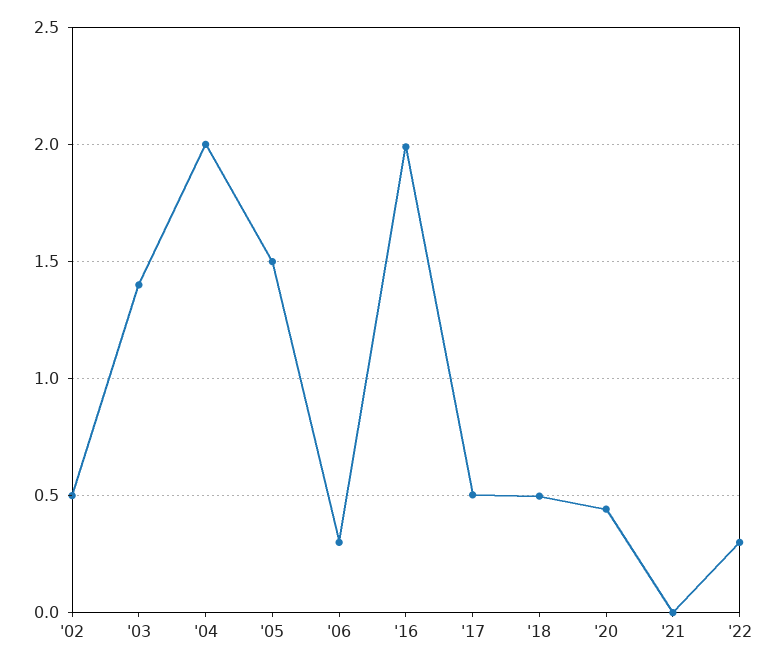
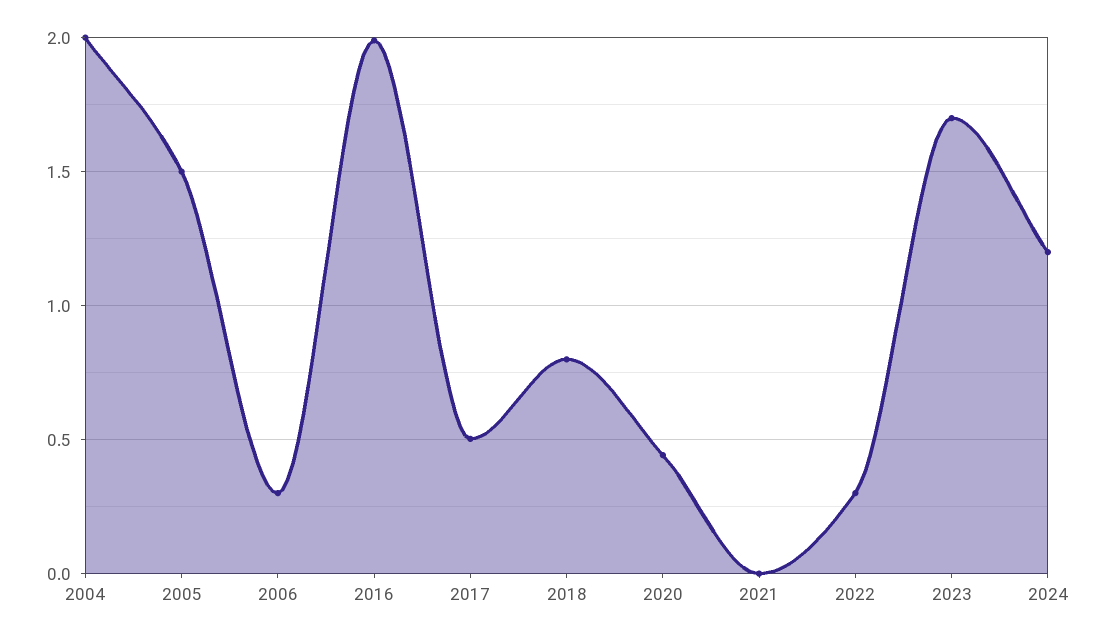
'02: 0.5 -> none
'03: 1.4 -> none
'18: 0.5 -> 0.8
2023: none -> 1.7
2024: none -> 1.2

